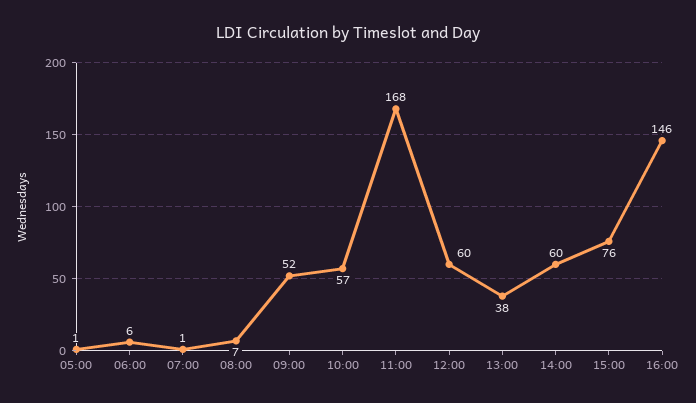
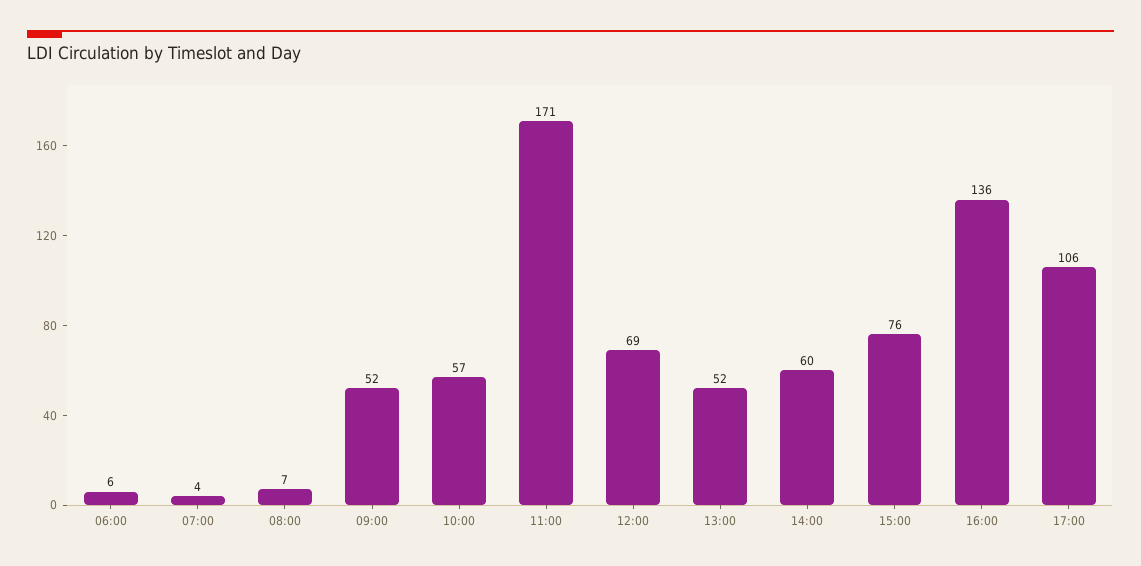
05:00: 1 -> none
07:00: 1 -> 4
11:00: 168 -> 171
12:00: 60 -> 69
13:00: 38 -> 52
16:00: 146 -> 136
17:00: none -> 106

